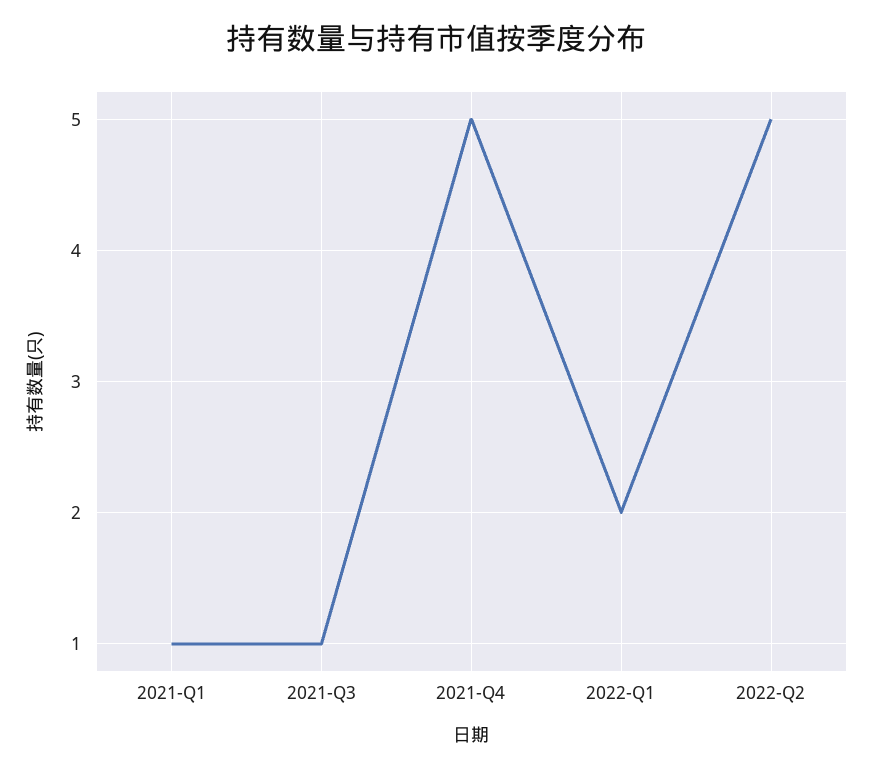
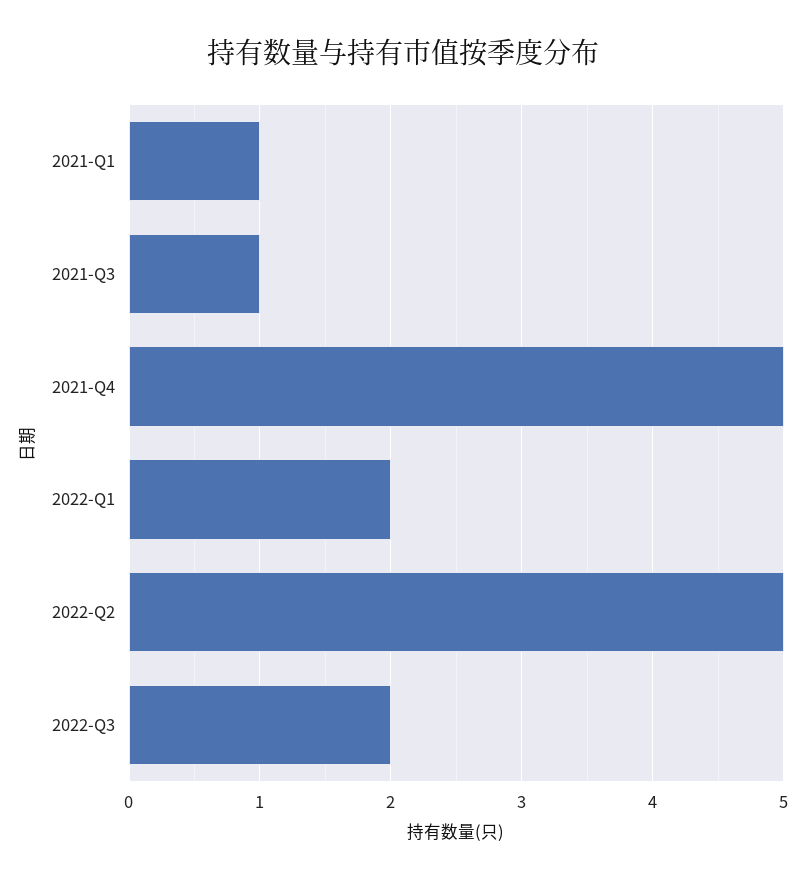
2022-Q3: none -> 2

